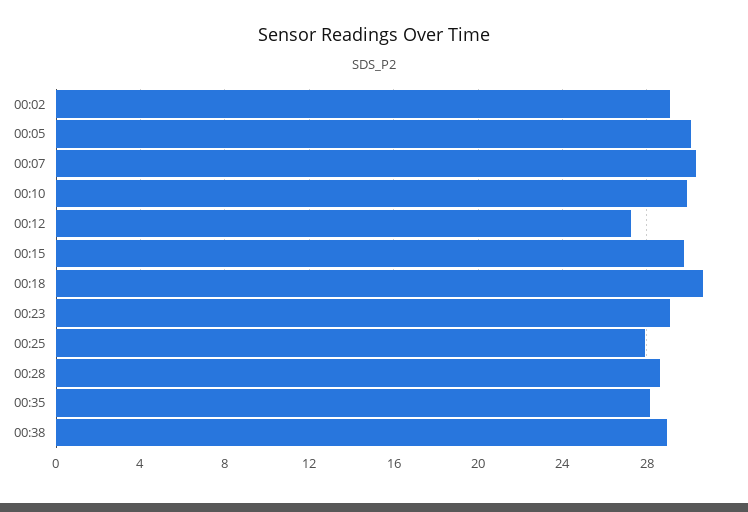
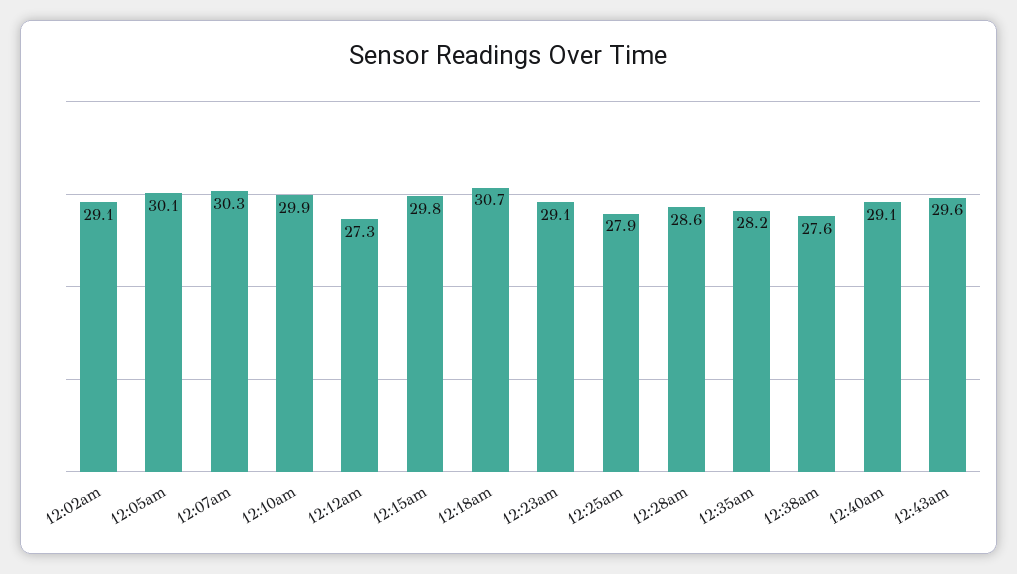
00:38: 29 -> 27.6
12:40am: none -> 29.1
12:43am: none -> 29.6

